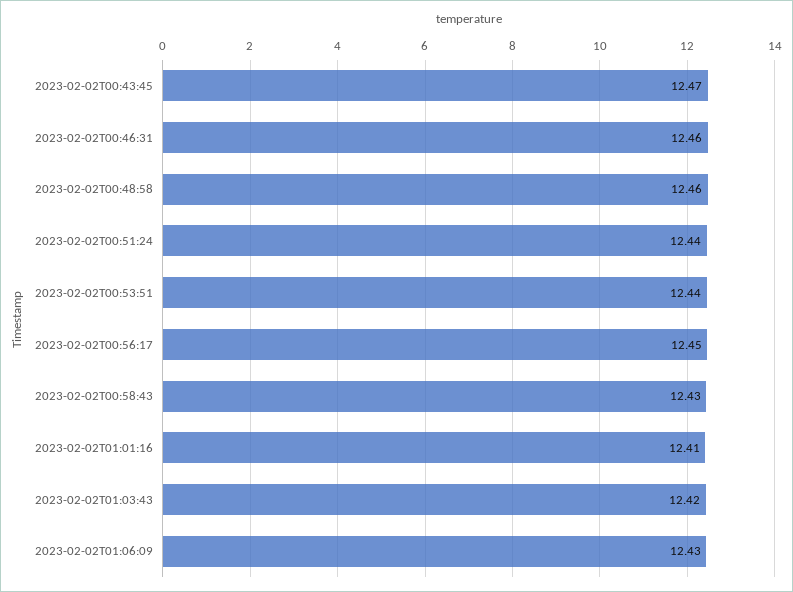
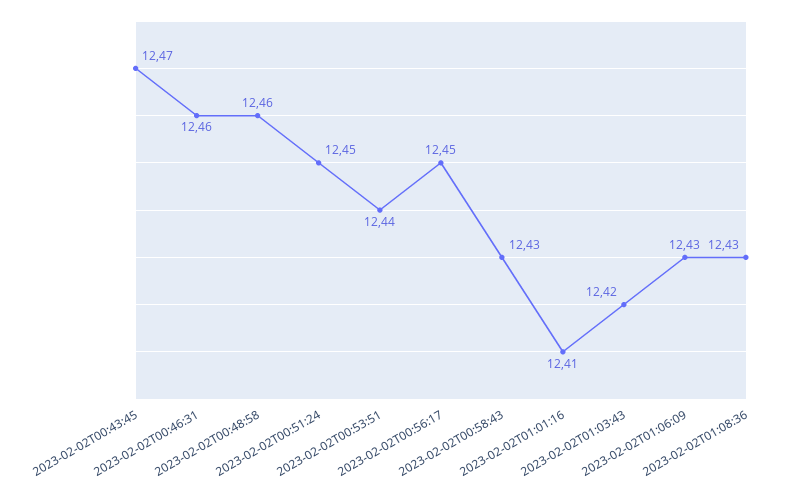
2023-02-02T00:51:24: 12.44 -> 12.45
2023-02-02T01:08:36: none -> 12.43

